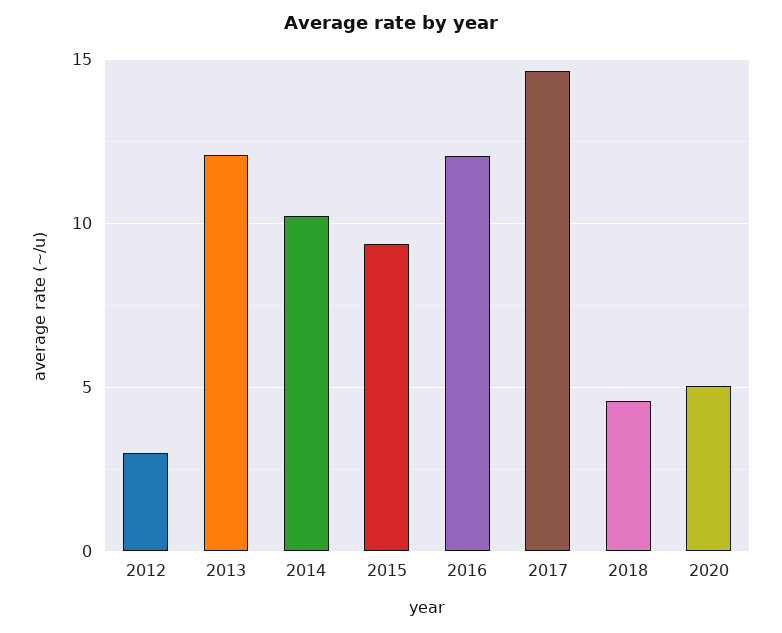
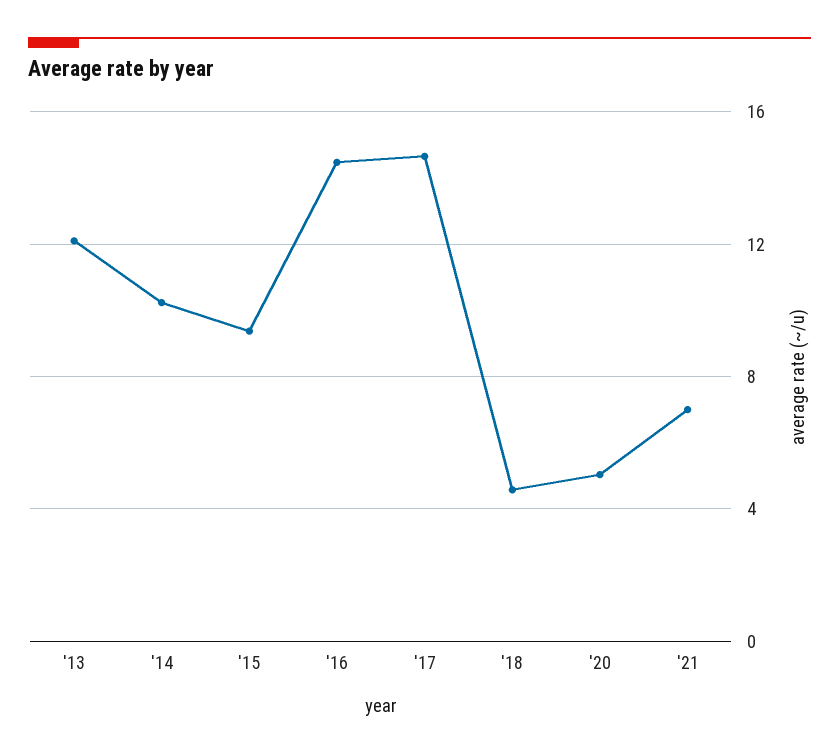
2012: 3 -> none
2016: 12 -> 14.5
'21: none -> 7

